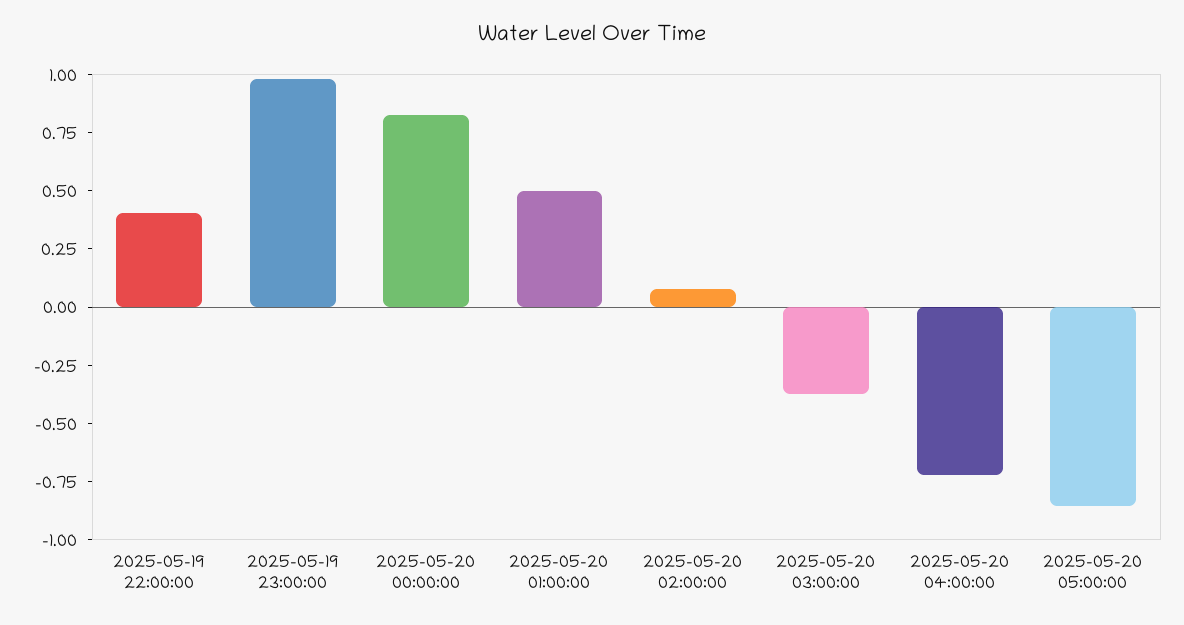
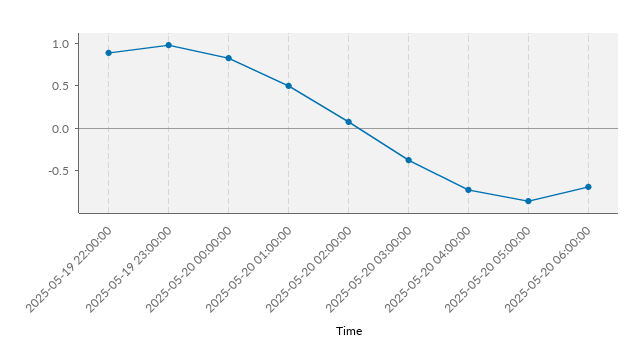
2025-05-19 22:00:00: 0.4 -> 0.9
2025-05-20 06:00:00: none -> -0.7

